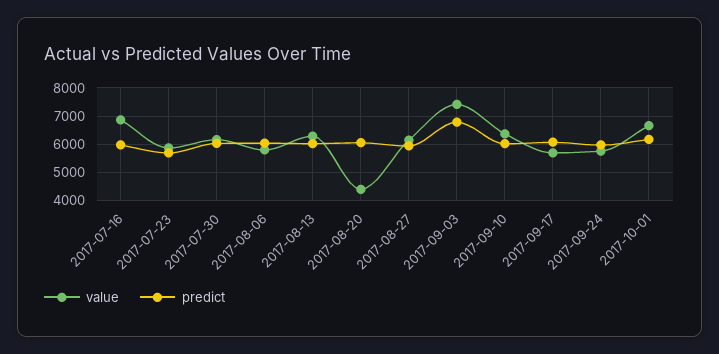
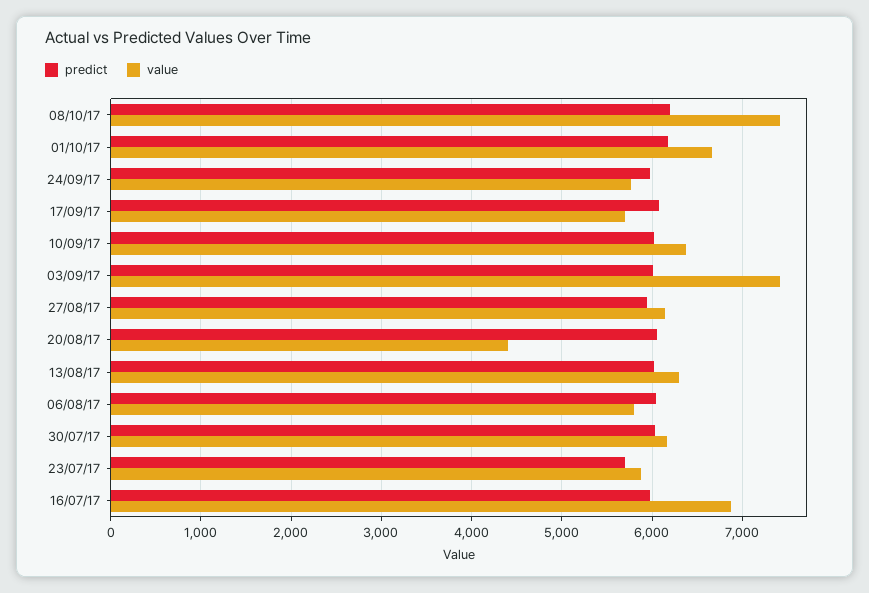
predict, 2017-09-03: 6750 -> 6000
predict, 08/10/17: none -> 6200
value, 08/10/17: none -> 7400

